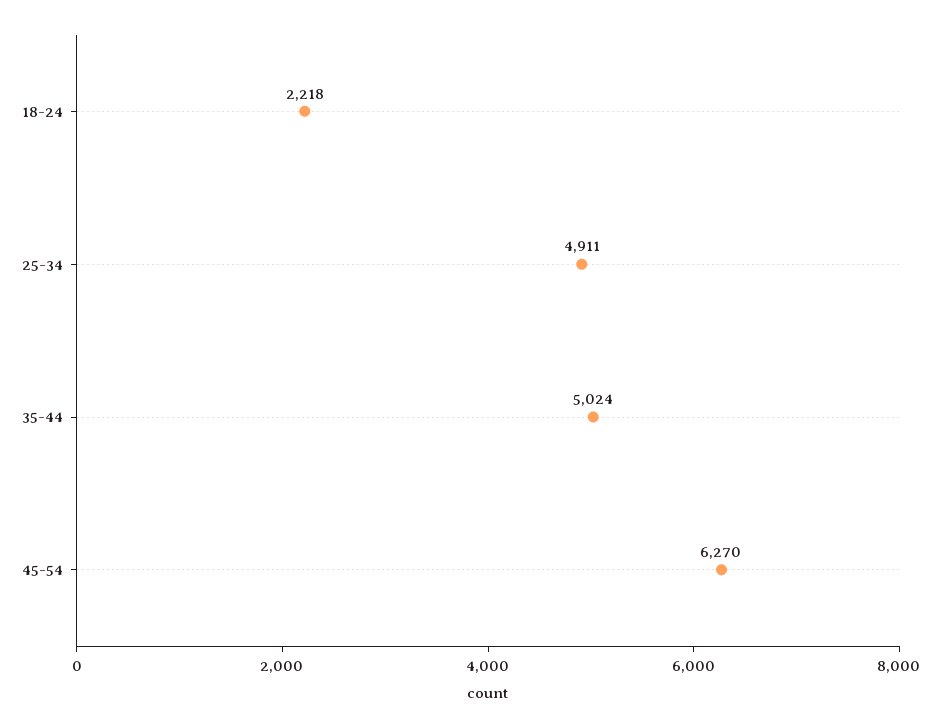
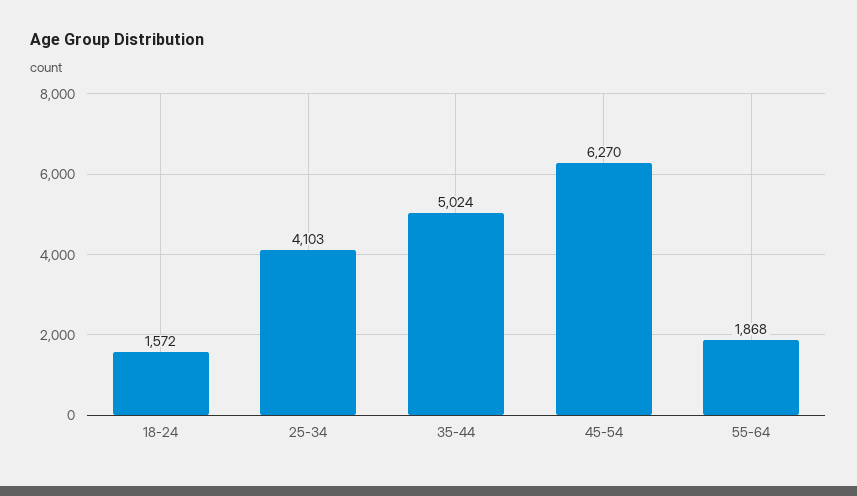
18-24: 2218 -> 1572
25-34: 4911 -> 4103
55-64: none -> 1868

